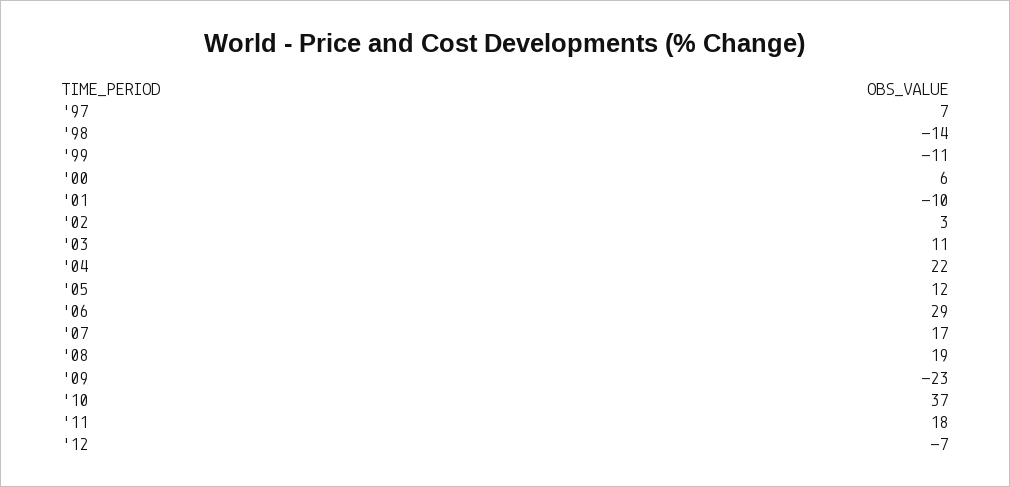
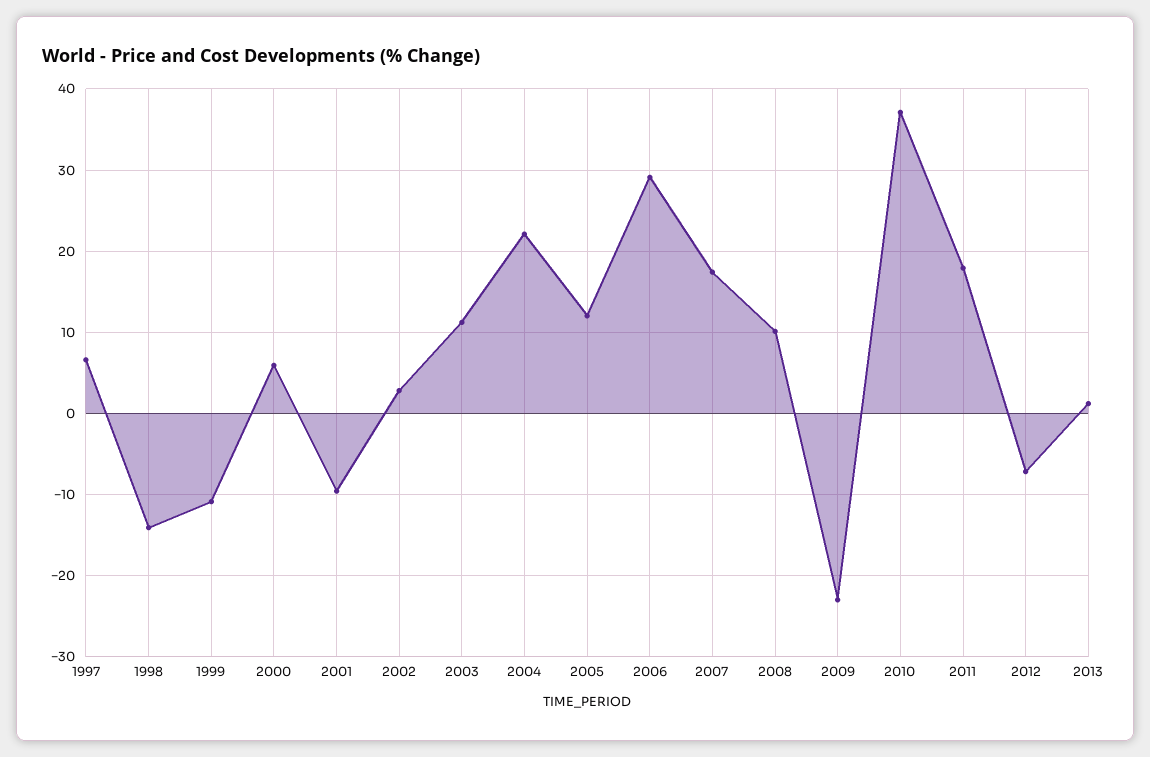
'08: 19 -> 10
2013: none -> 1

